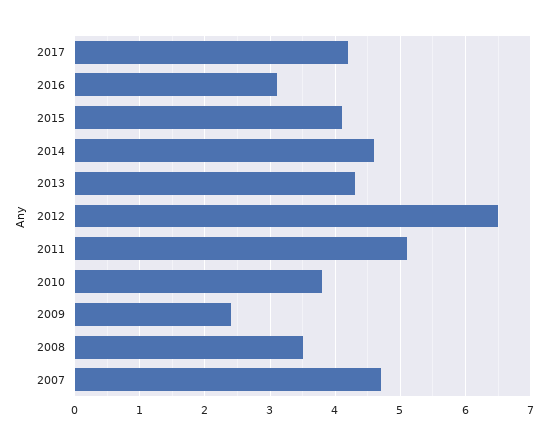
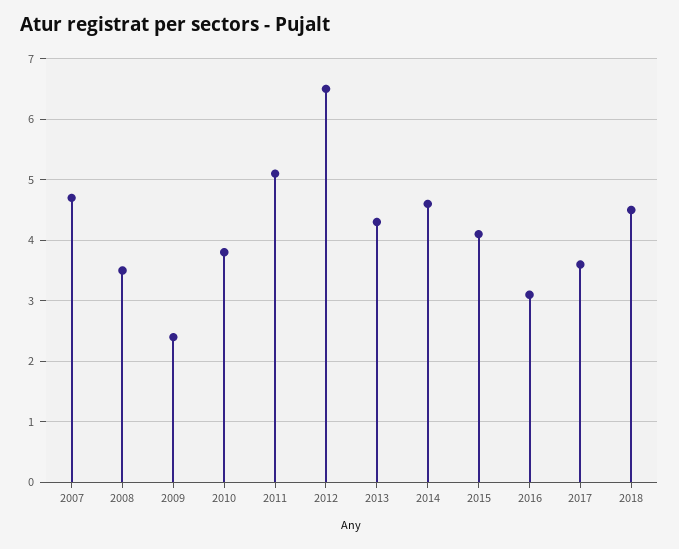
2017: 4.2 -> 3.6
2018: none -> 4.5

